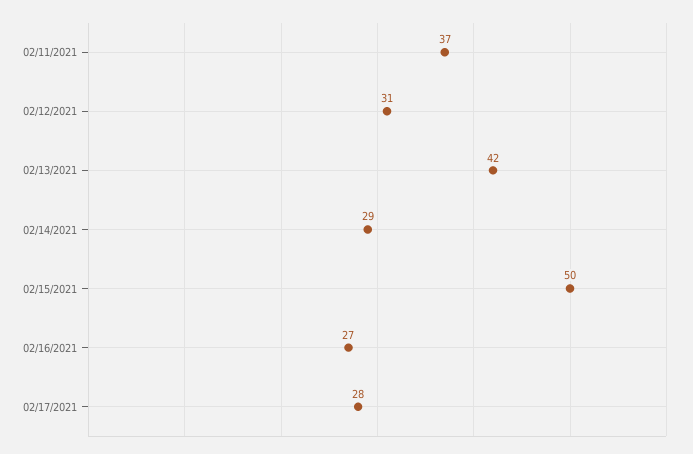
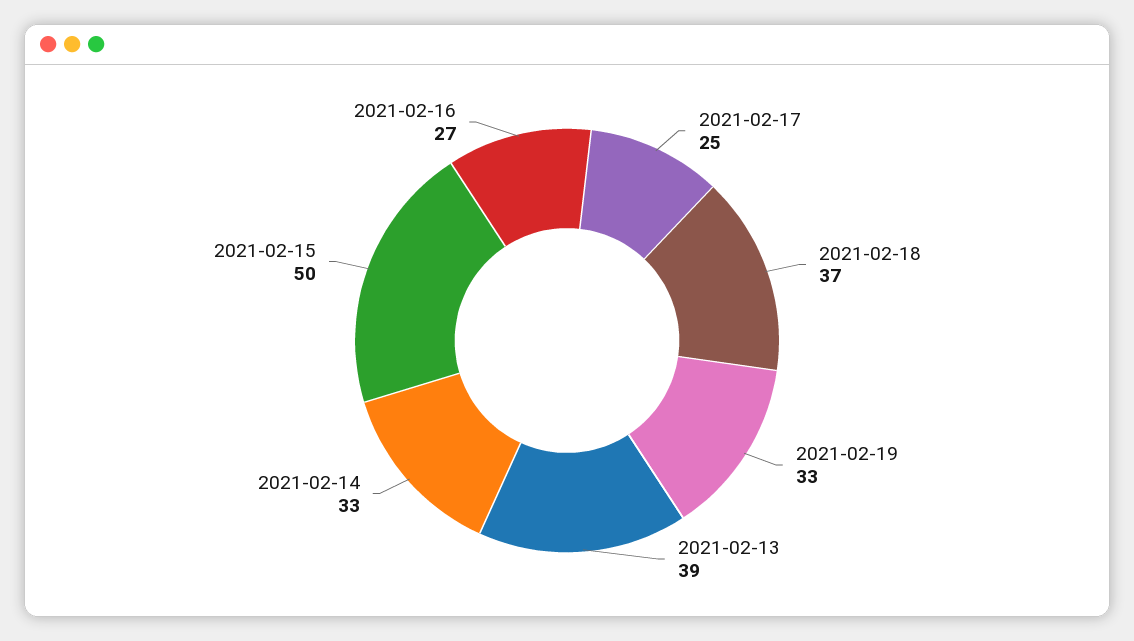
02/11/2021: 37 -> none
02/12/2021: 31 -> none
02/13/2021: 42 -> 39
02/14/2021: 29 -> 33
02/17/2021: 28 -> 25
2021-02-18: none -> 37
2021-02-19: none -> 33

